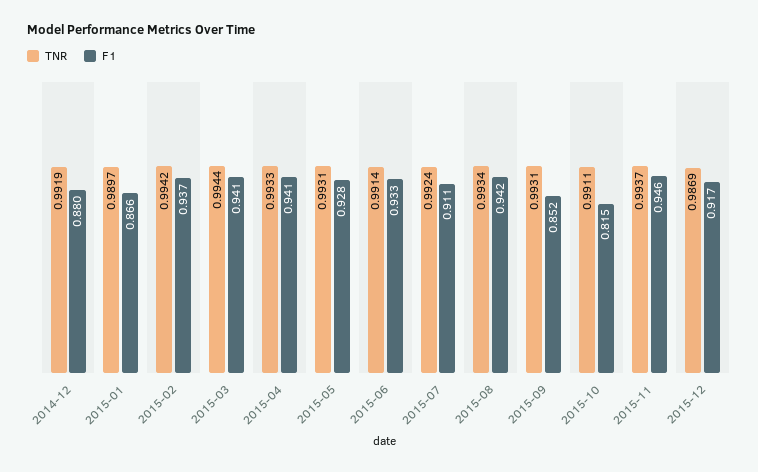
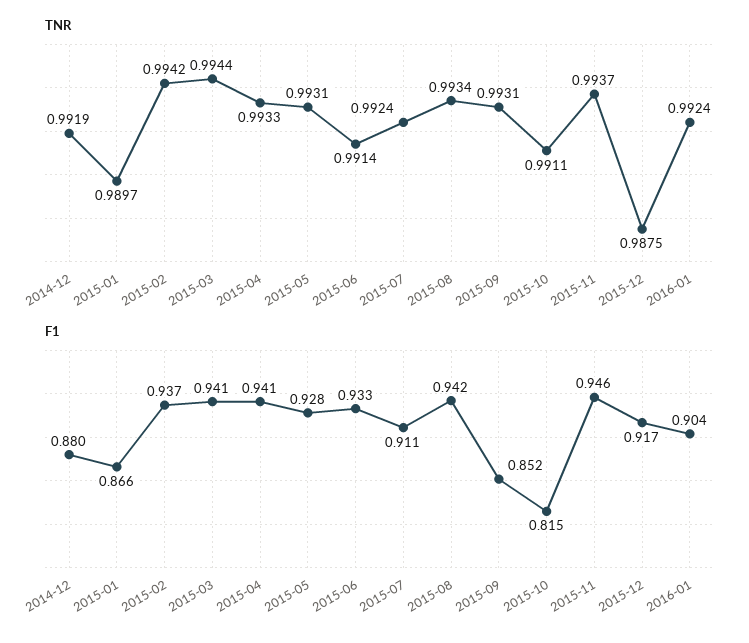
TNR, 2015-12: 0.9869 -> 0.9875
TNR, 2016-01: none -> 0.9924
F1, 2016-01: none -> 0.904

